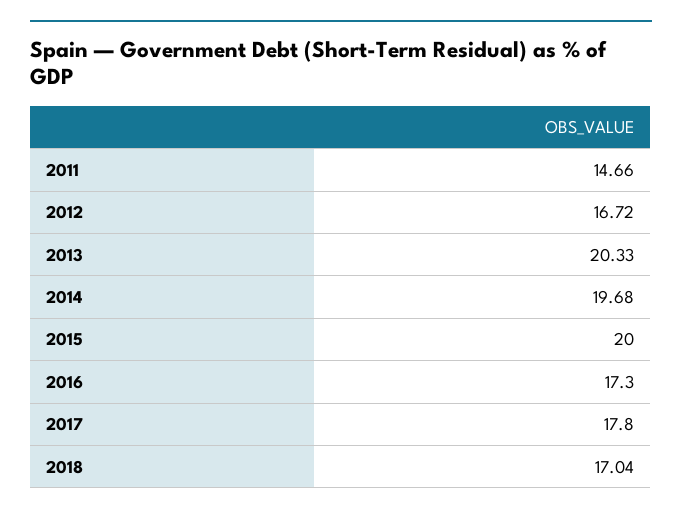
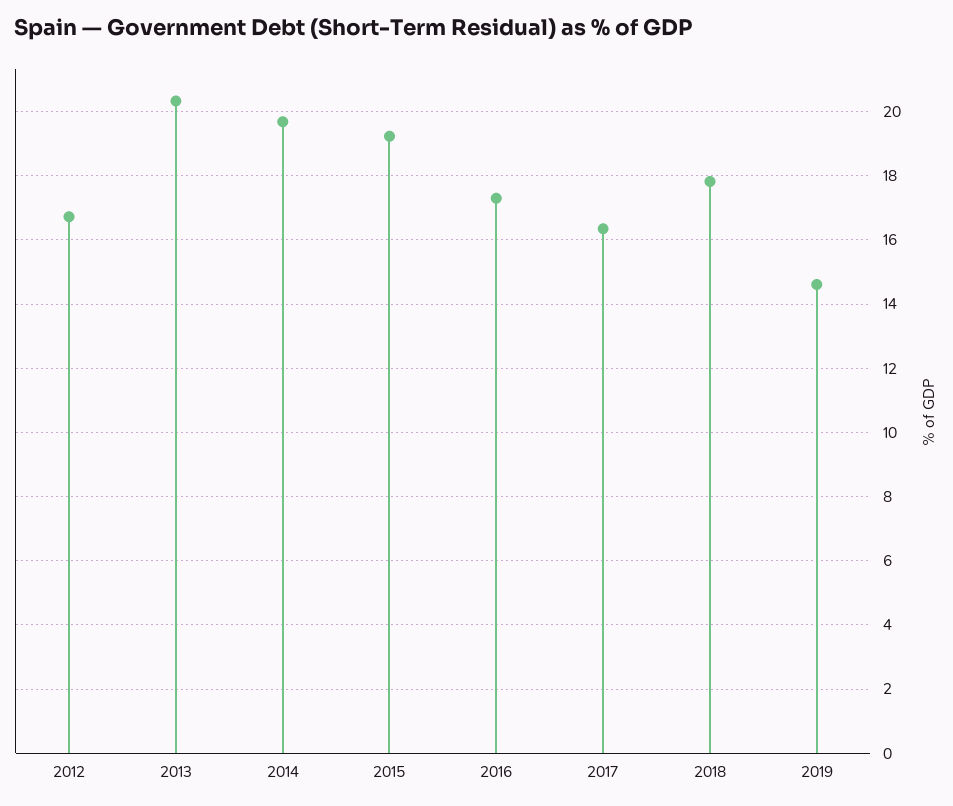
2011: 14.66 -> none
2015: 20 -> 19.2
2017: 17.8 -> 16.4
2018: 17.04 -> 17.8
2019: none -> 14.6

